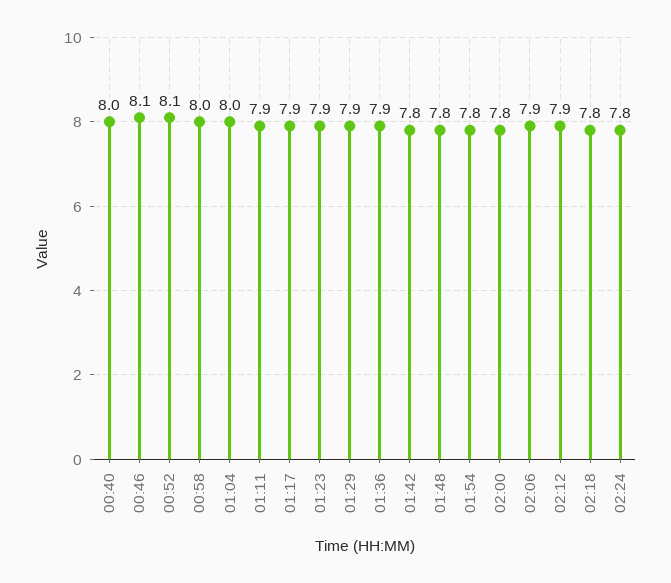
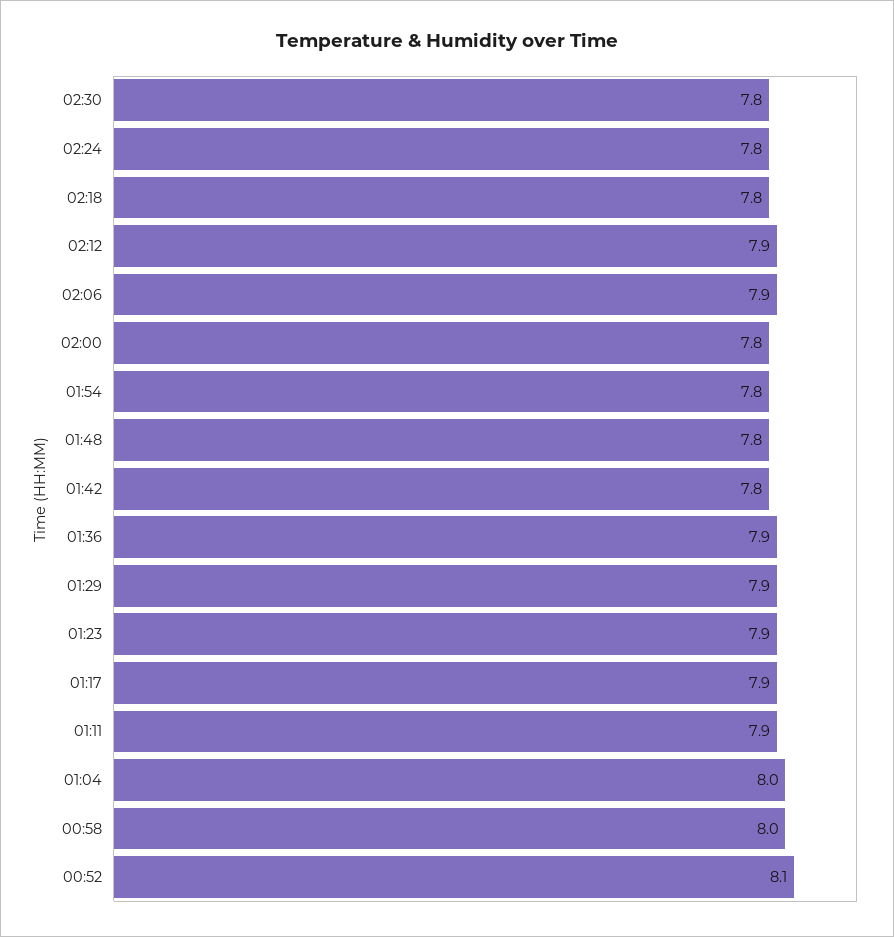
00:40: 8 -> none
00:46: 8.1 -> none
02:30: none -> 7.8

